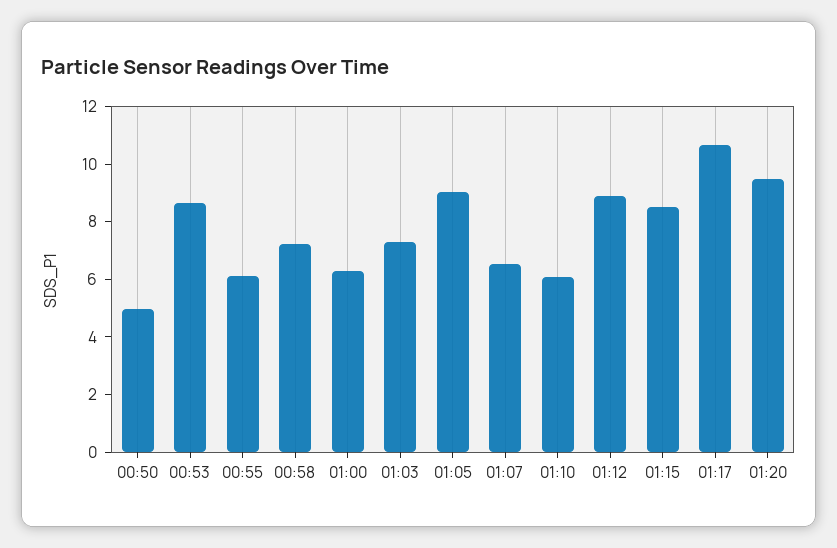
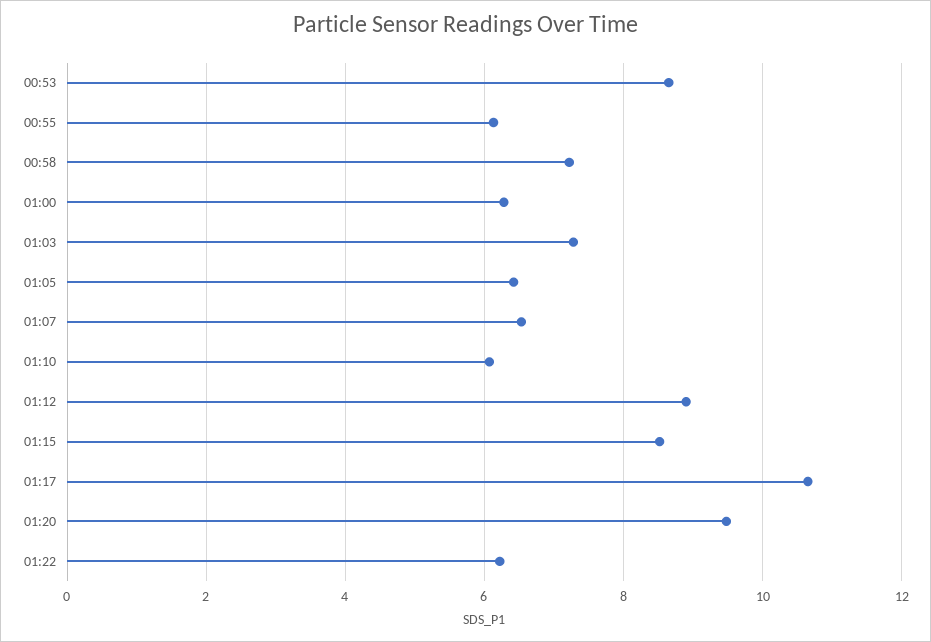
00:50: 5 -> none
01:05: 9 -> 6.4
01:22: none -> 6.2

